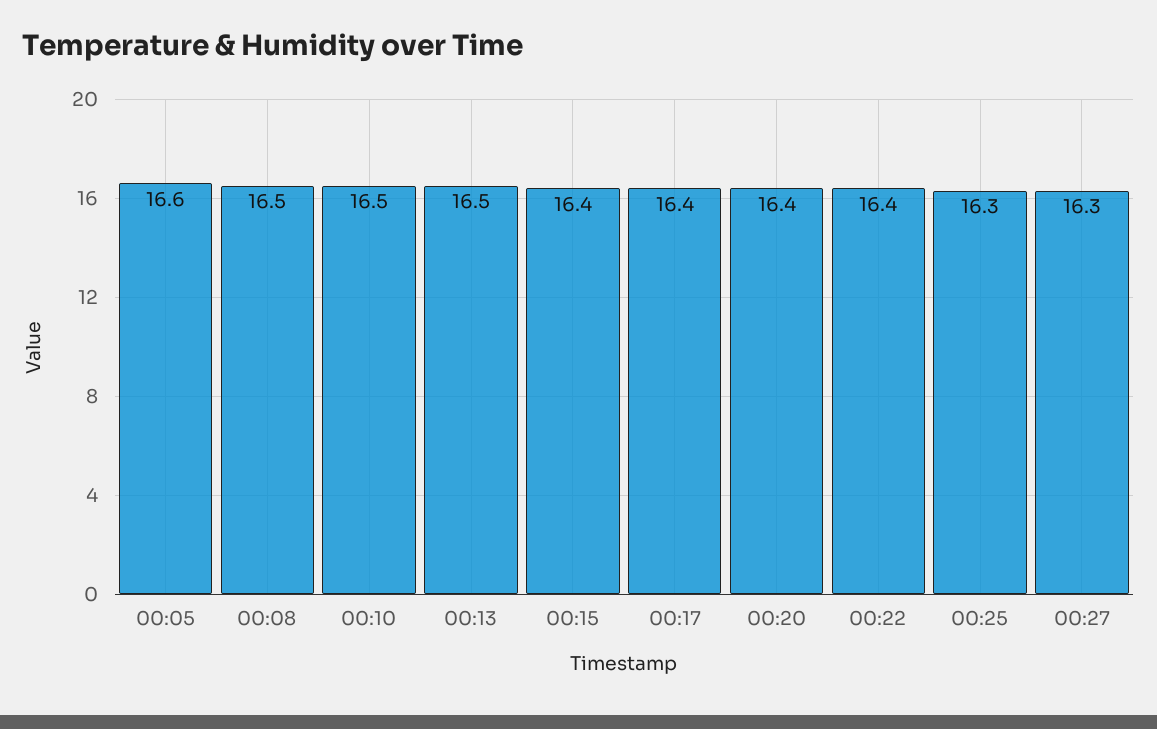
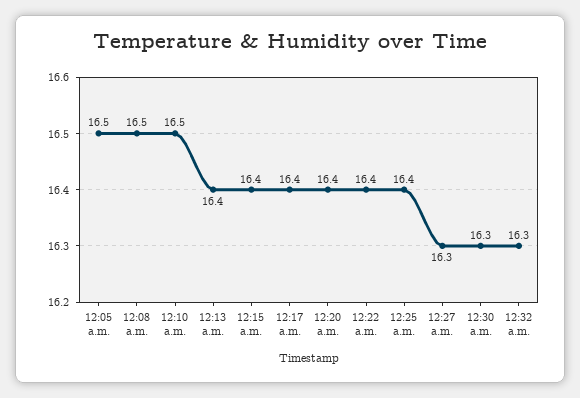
00:05: 16.6 -> 16.5
00:13: 16.5 -> 16.4
00:25: 16.3 -> 16.4
12:30 a.m.: none -> 16.3
12:32 a.m.: none -> 16.3

